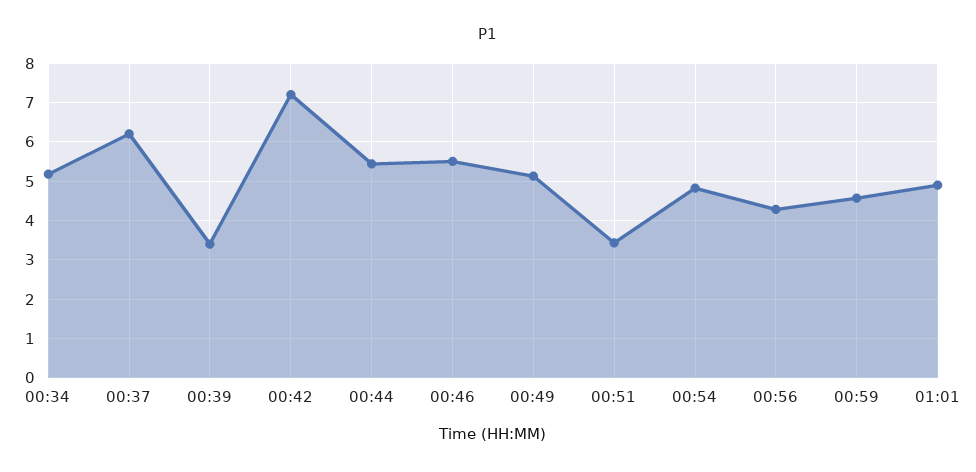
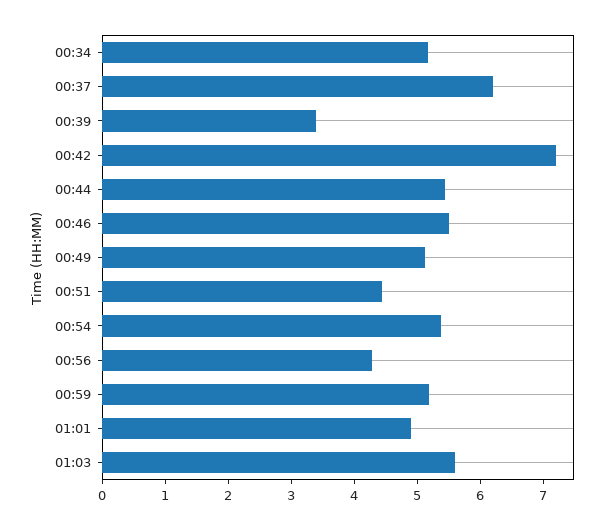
00:51: 3.4 -> 4.4
00:54: 4.8 -> 5.4
00:59: 4.6 -> 5.2
01:03: none -> 5.6

